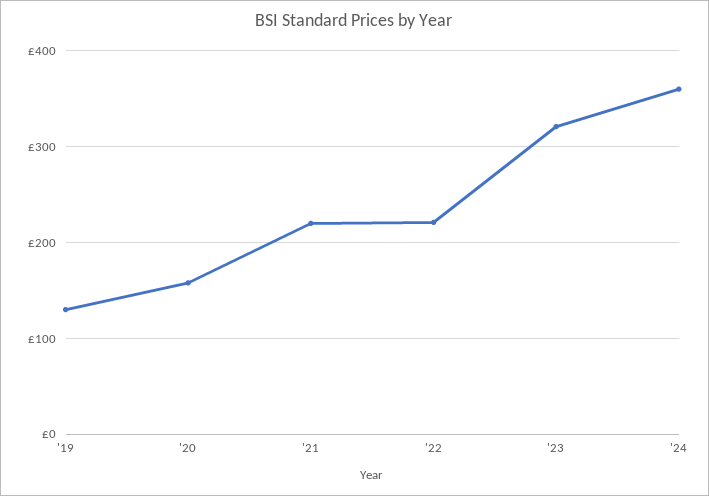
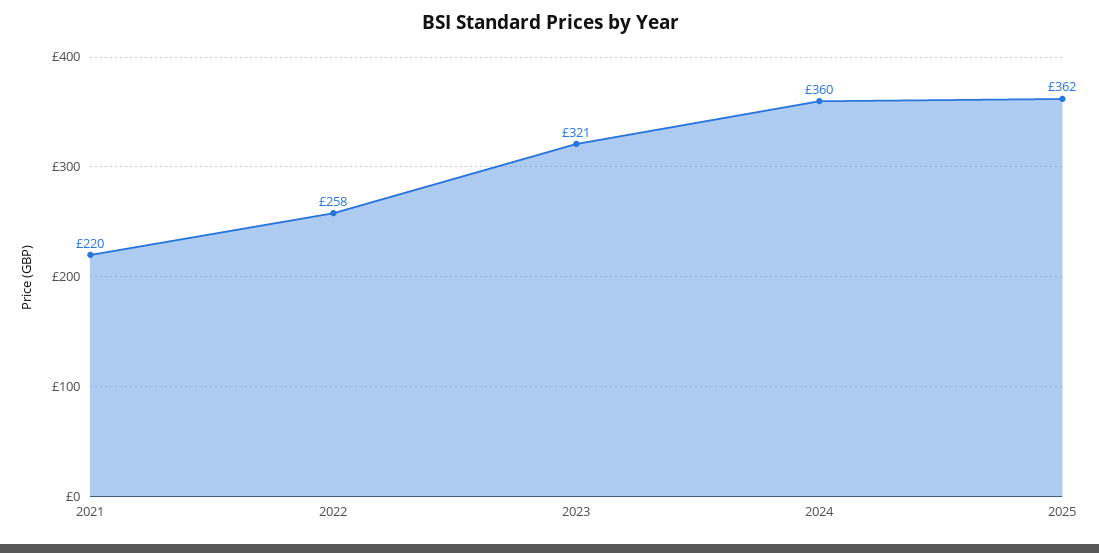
'19: 130 -> none
'20: 160 -> none
'22: 220 -> 258
2025: none -> 362

